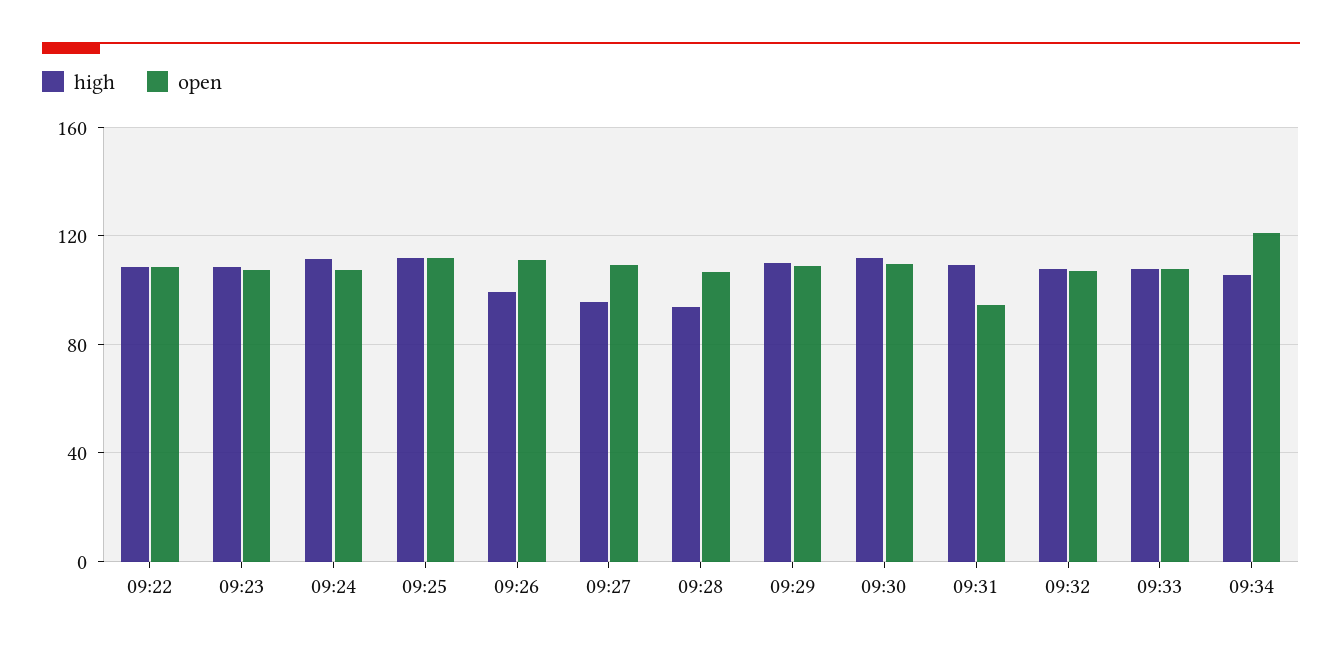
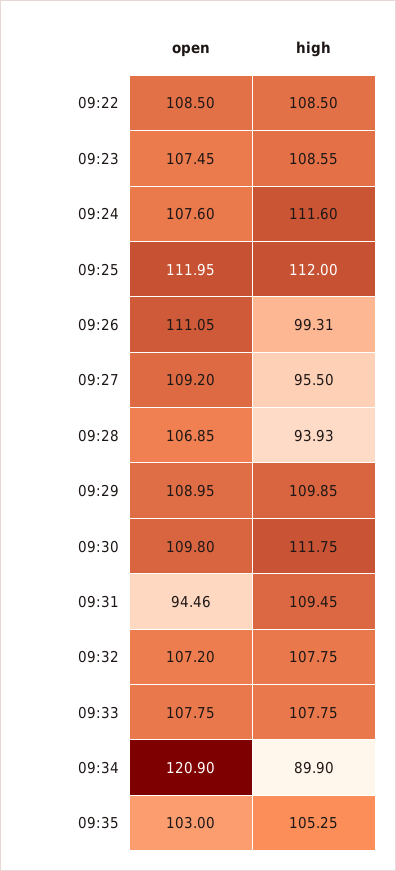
high, 09:34: 105 -> 89.9
open, 09:35: none -> 103
high, 09:35: none -> 105.25

